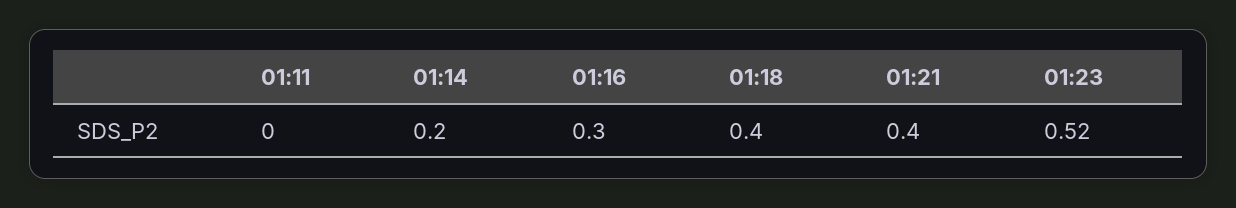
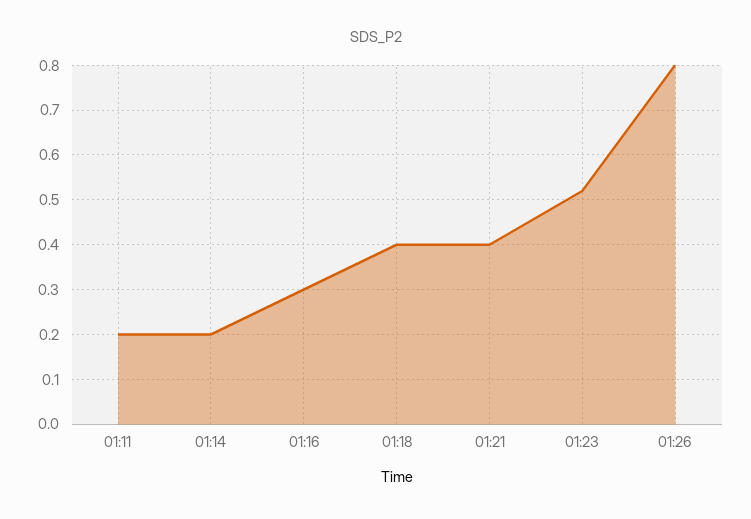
01:11: 0 -> 0.2
01:26: none -> 0.8

